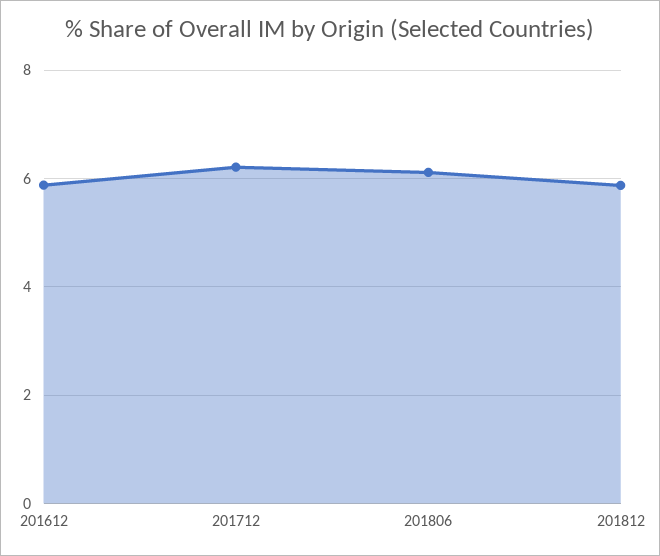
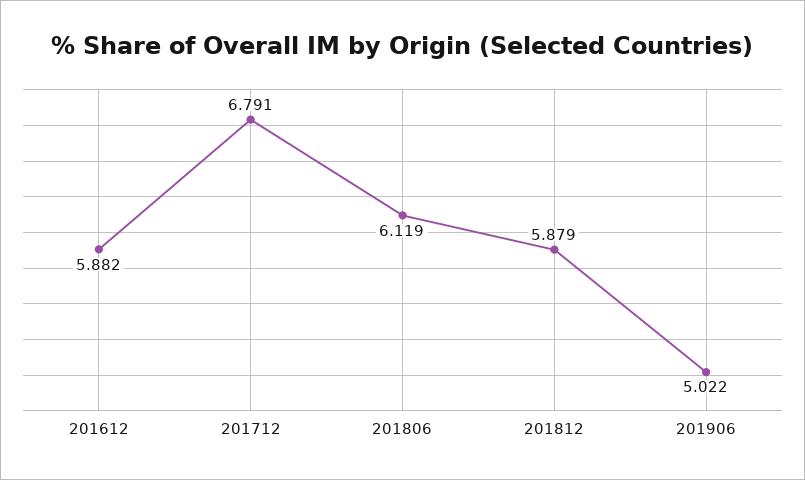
201712: 6.2 -> 6.791
201906: none -> 5.022

